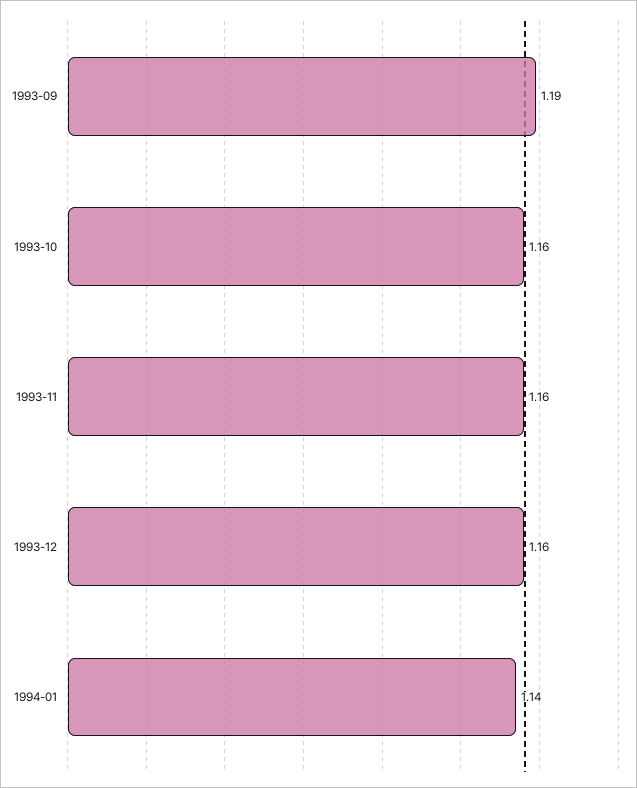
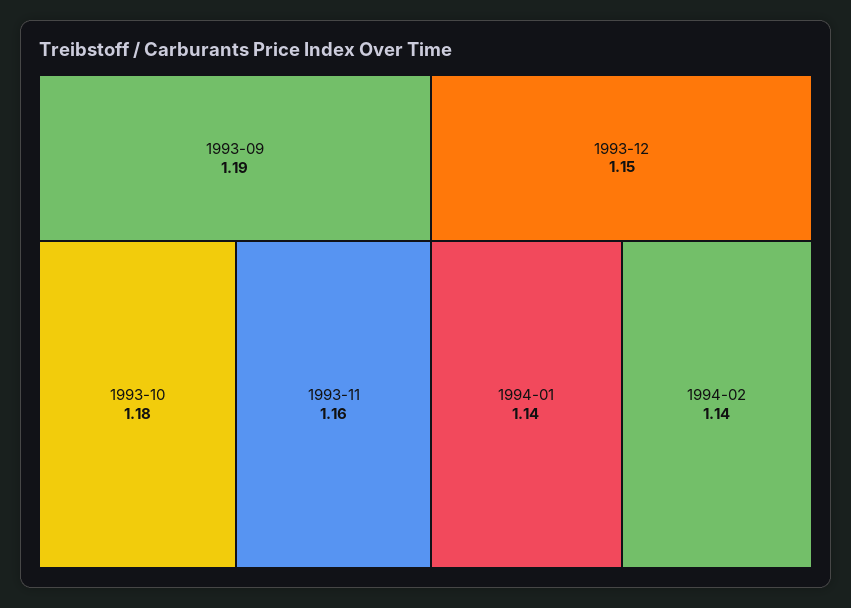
1993-10: 1.16 -> 1.18
1993-12: 1.16 -> 1.15
1994-02: none -> 1.14

